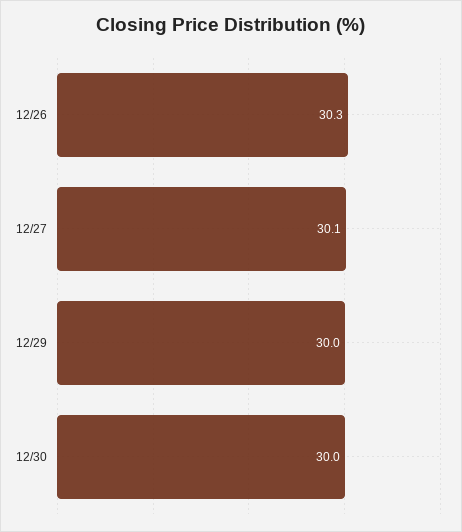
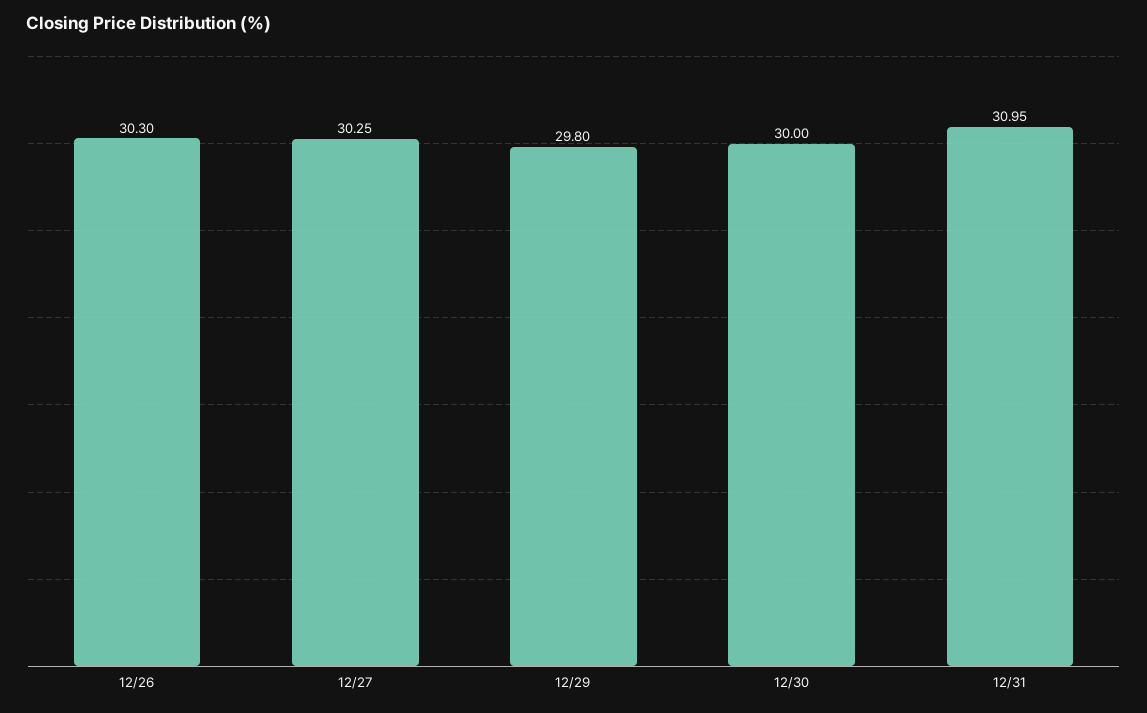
12/27: 30.1 -> 30.25
12/29: 30 -> 29.8
12/31: none -> 30.95

